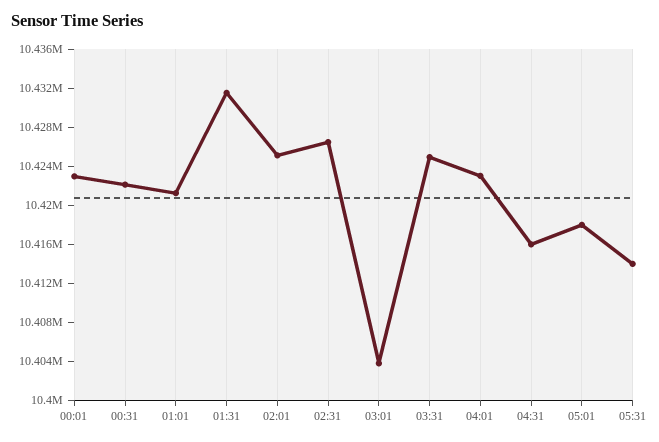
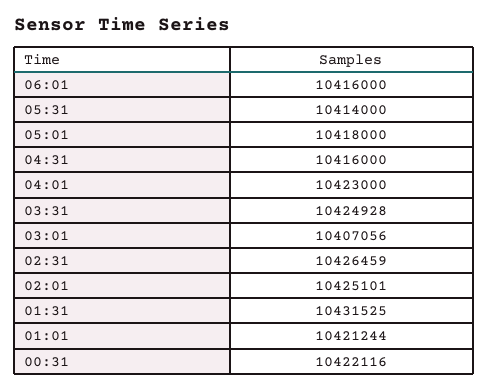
00:01: 10423000 -> none
03:01: 10404000 -> 10407056
06:01: none -> 10416000

